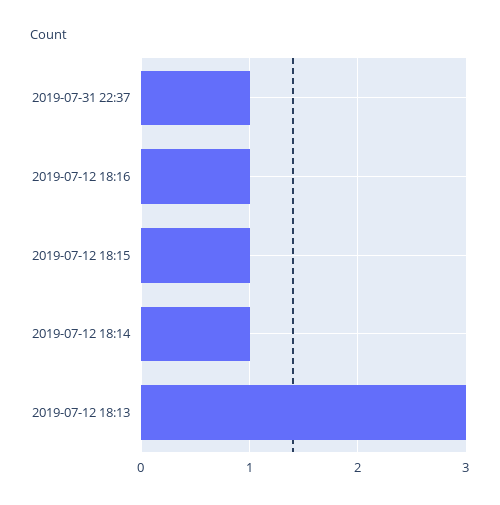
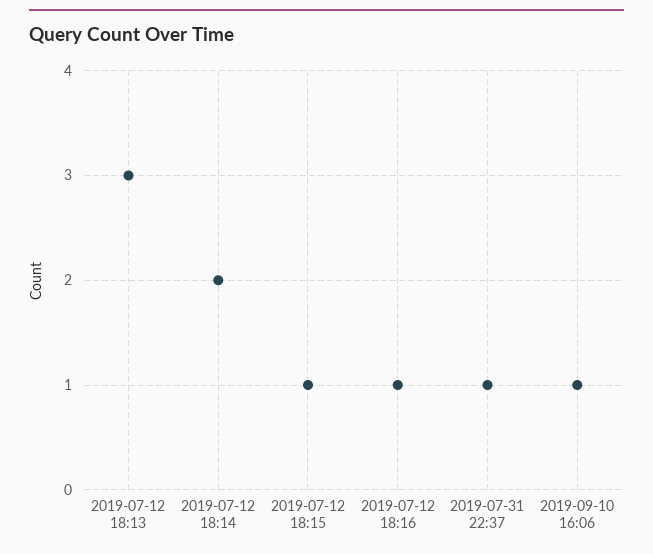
2019-07-12 18:14: 1 -> 2
2019-09-10 16:06: none -> 1

